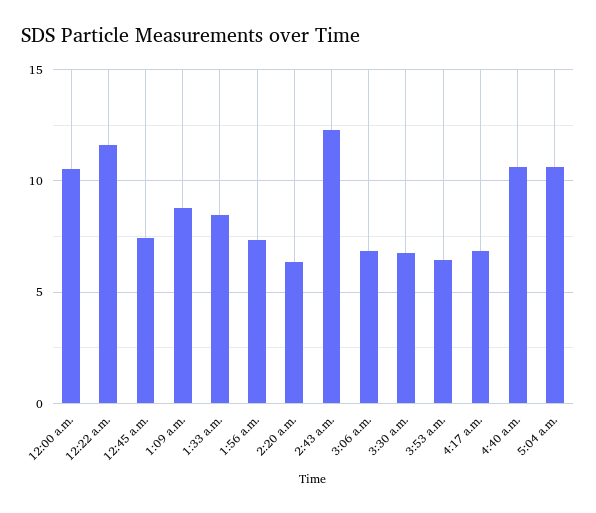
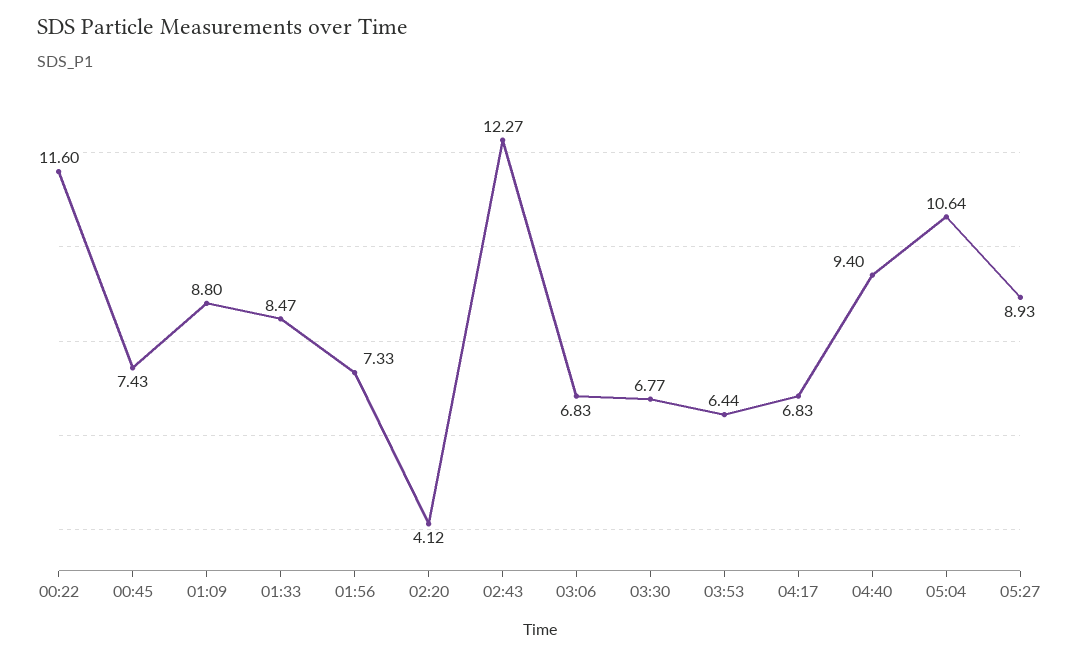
12:00 a.m.: 10.5 -> none
2:20 a.m.: 6.5 -> 4.12
4:40 a.m.: 10.5 -> 9.4
05:27: none -> 8.93

